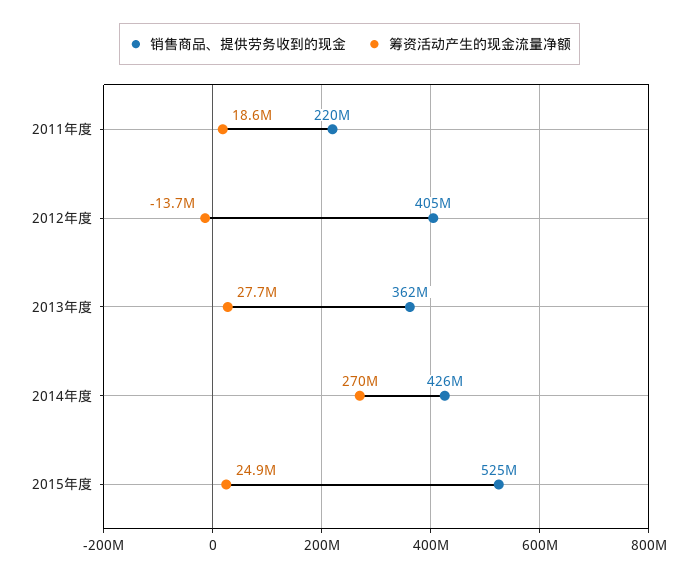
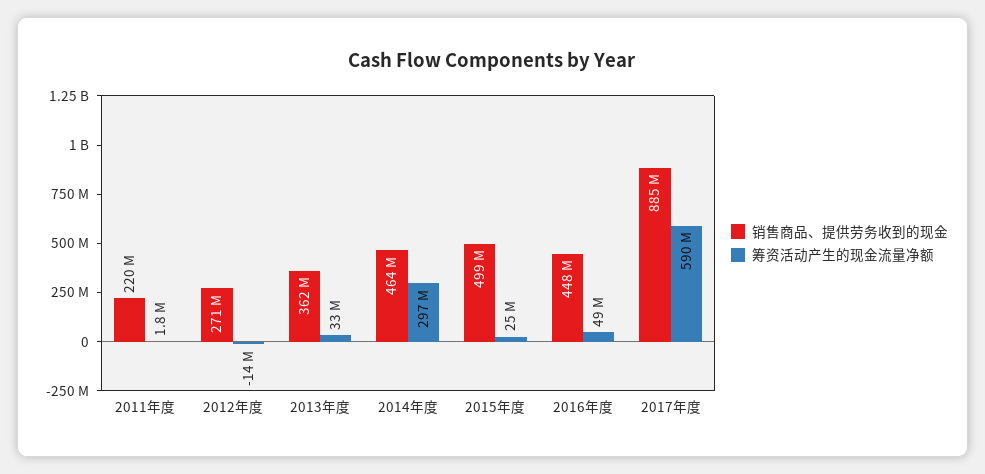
筹资活动产生的现金流量净额, 2011年度: 18600000 -> 1800000
销售商品、提供劳务收到的现金, 2012年度: 405000000 -> 271000000
筹资活动产生的现金流量净额, 2013年度: 27700000 -> 33000000
销售商品、提供劳务收到的现金, 2014年度: 426000000 -> 464000000
筹资活动产生的现金流量净额, 2014年度: 270000000 -> 297000000
销售商品、提供劳务收到的现金, 2015年度: 525000000 -> 499000000
销售商品、提供劳务收到的现金, 2016年度: none -> 448000000
筹资活动产生的现金流量净额, 2016年度: none -> 49000000
销售商品、提供劳务收到的现金, 2017年度: none -> 885000000
筹资活动产生的现金流量净额, 2017年度: none -> 590000000

